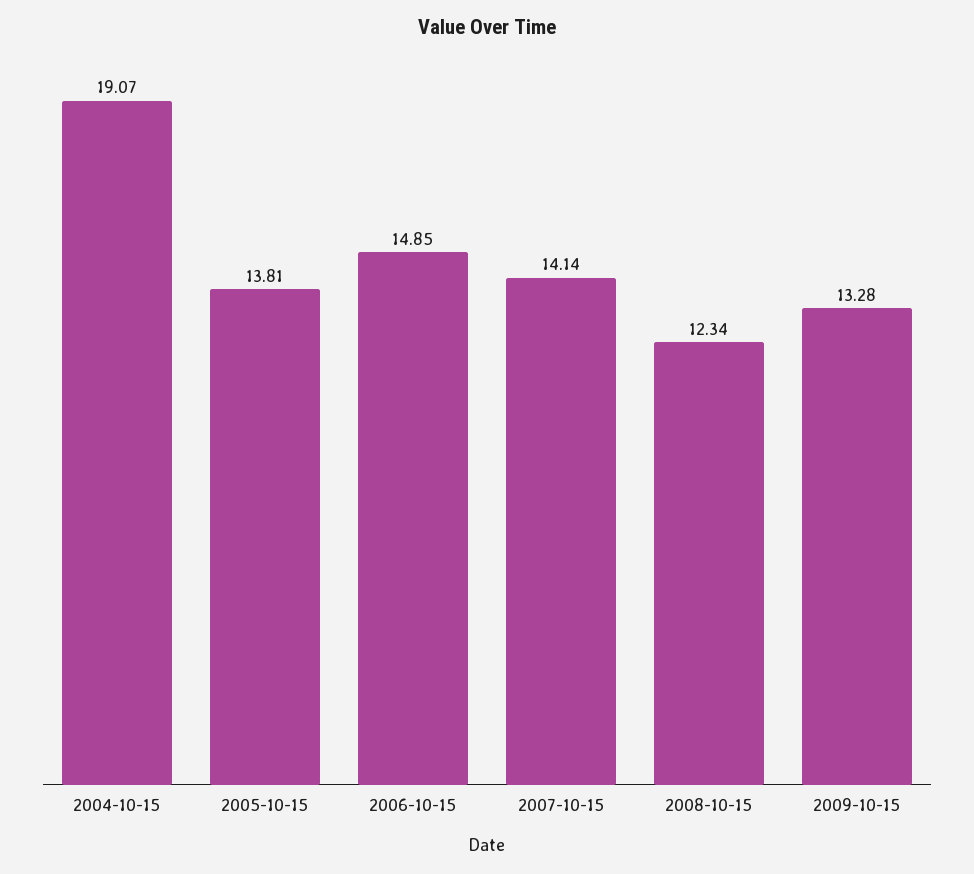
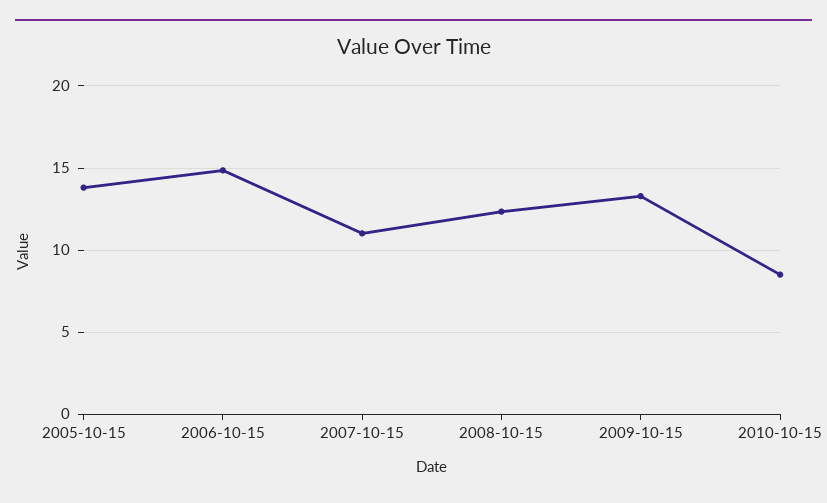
2004-10-15: 19.07 -> none
2007-10-15: 14.14 -> 11
2010-10-15: none -> 8.5

